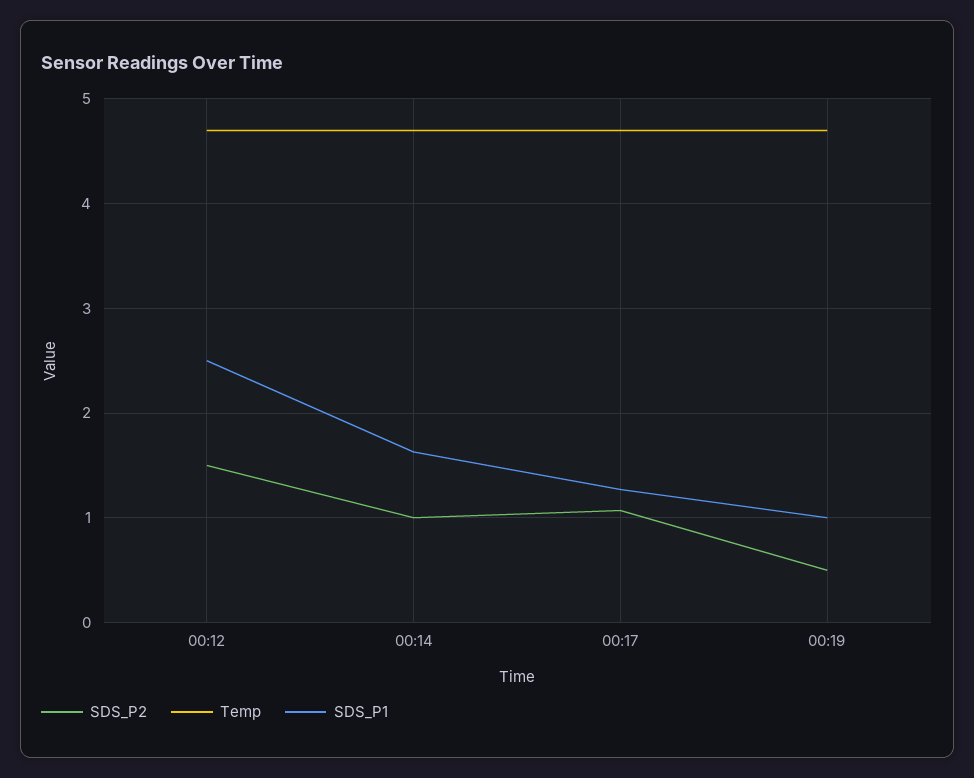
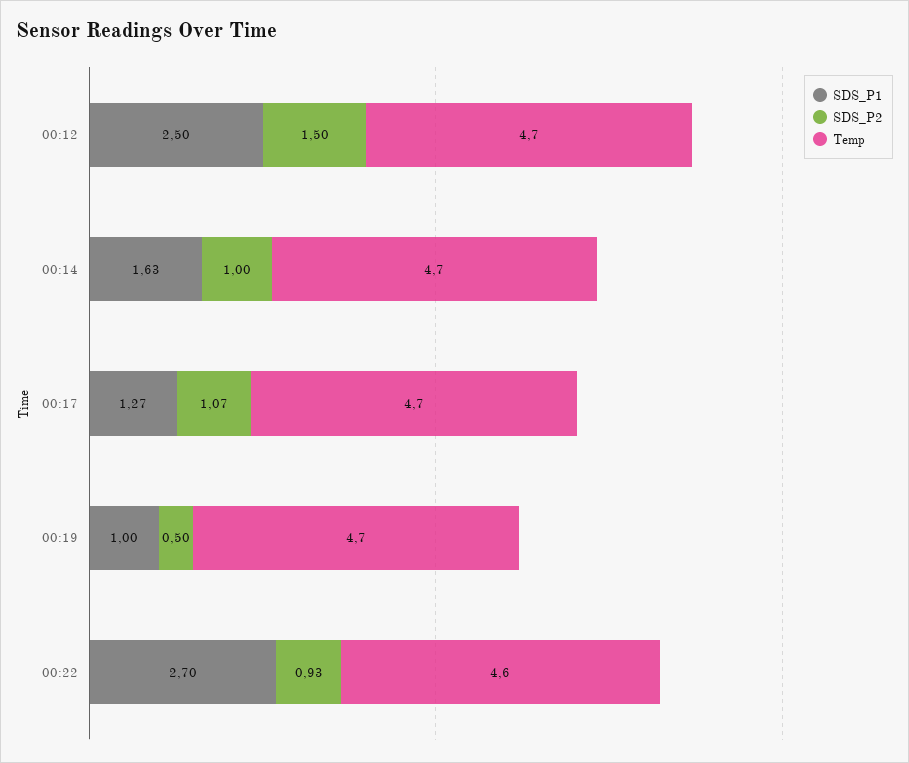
SDS_P1, 00:22: none -> 2.7
SDS_P2, 00:22: none -> 0.93
Temp, 00:22: none -> 4.6

